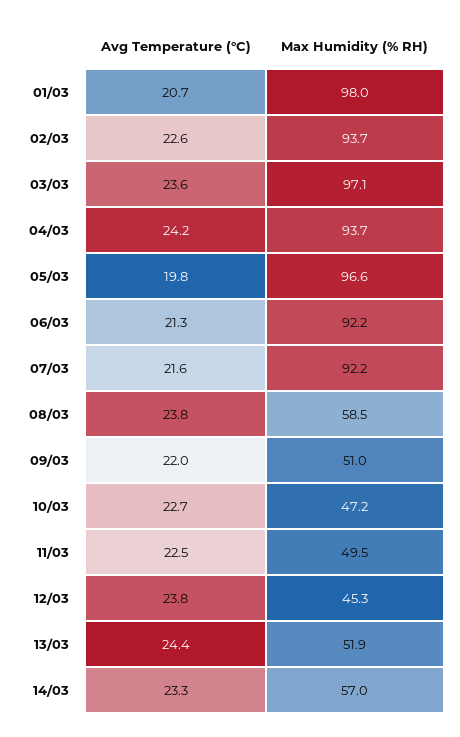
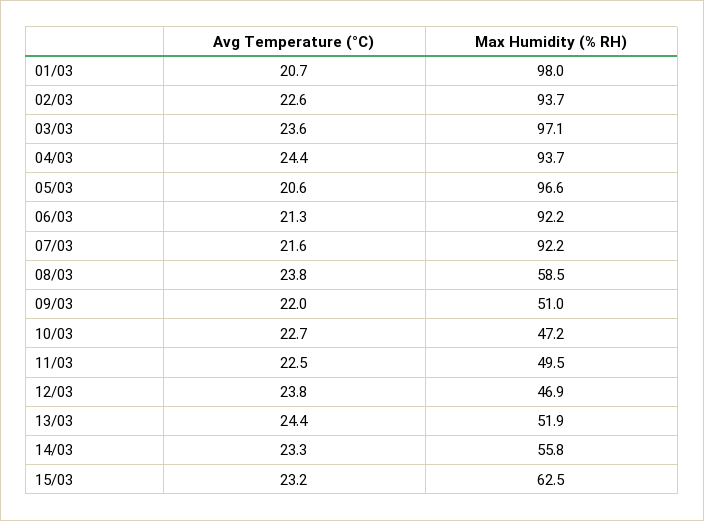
Avg Temperature (°C), 04/03: 24.2 -> 24.4
Avg Temperature (°C), 05/03: 19.8 -> 20.6
Max Humidity (% RH), 12/03: 45.3 -> 46.9
Max Humidity (% RH), 14/03: 57 -> 55.8
Avg Temperature (°C), 15/03: none -> 23.2
Max Humidity (% RH), 15/03: none -> 62.5

